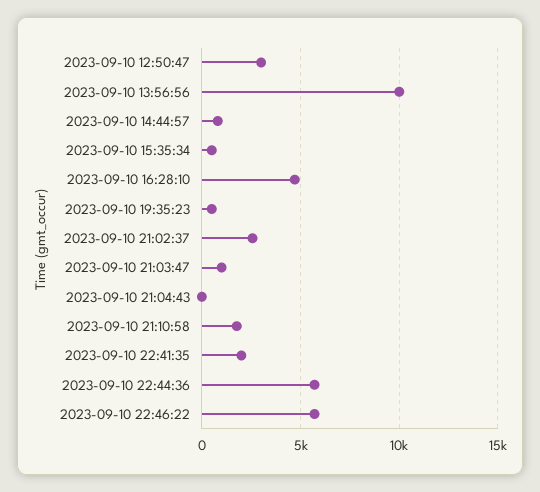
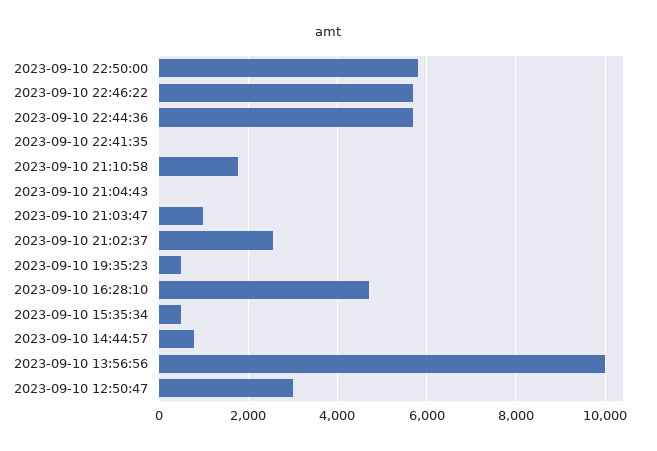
2023-09-10 22:41:35: 2000 -> 0
2023-09-10 22:50:00: none -> 5800

